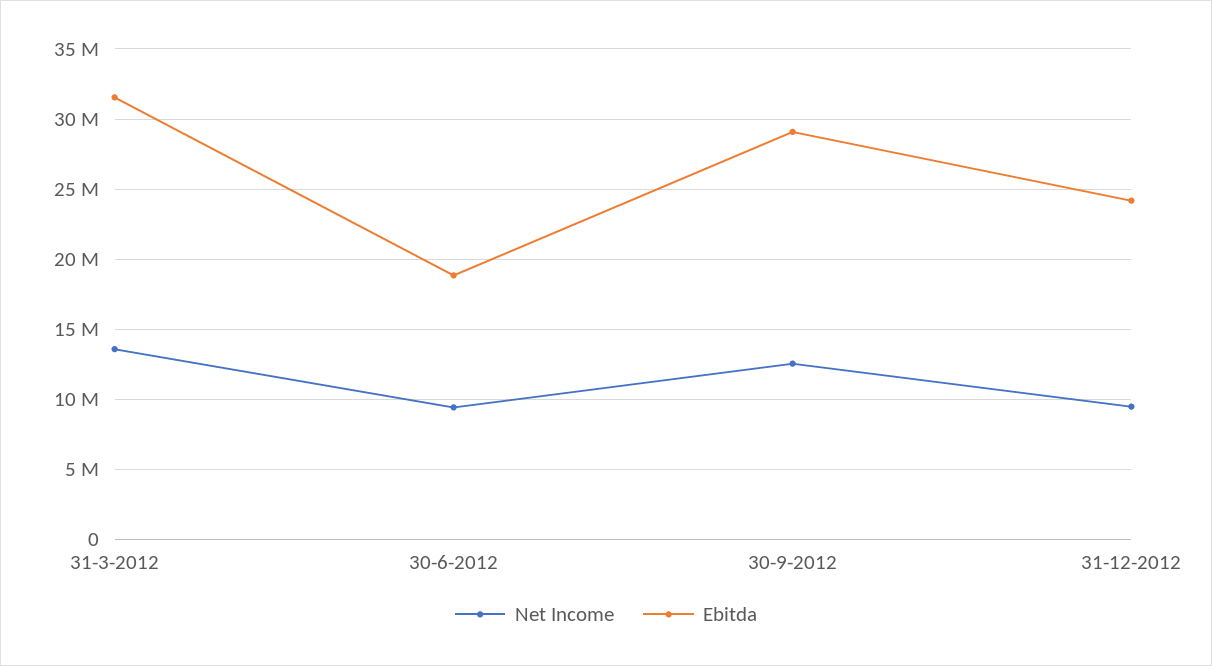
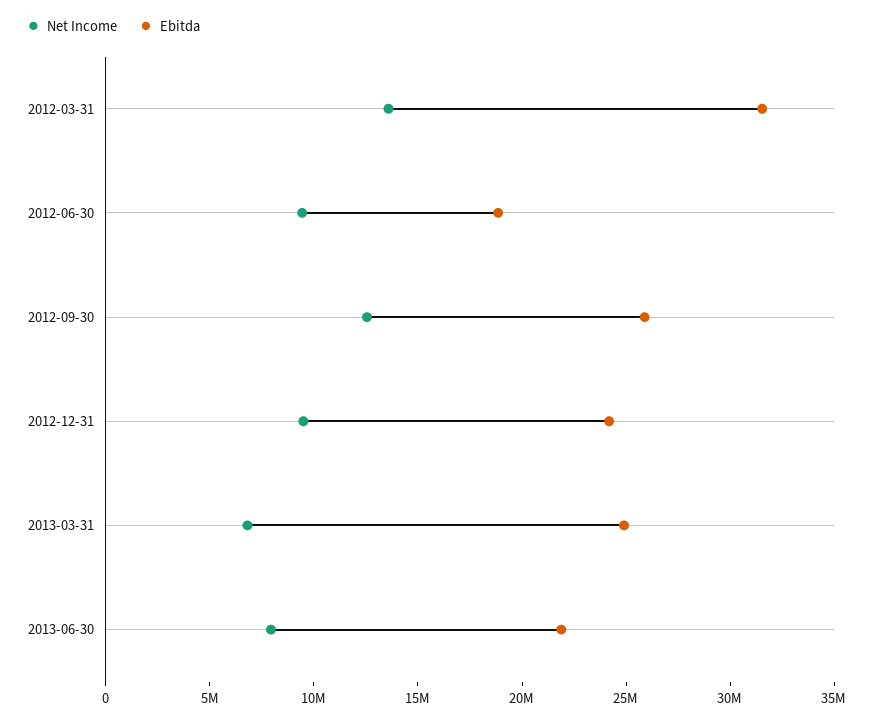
Ebitda, 30-9-2012: 29000000 -> 26000000
Net Income, 2013-03-31: none -> 7000000
Ebitda, 2013-03-31: none -> 25000000
Net Income, 2013-06-30: none -> 8000000
Ebitda, 2013-06-30: none -> 22000000

